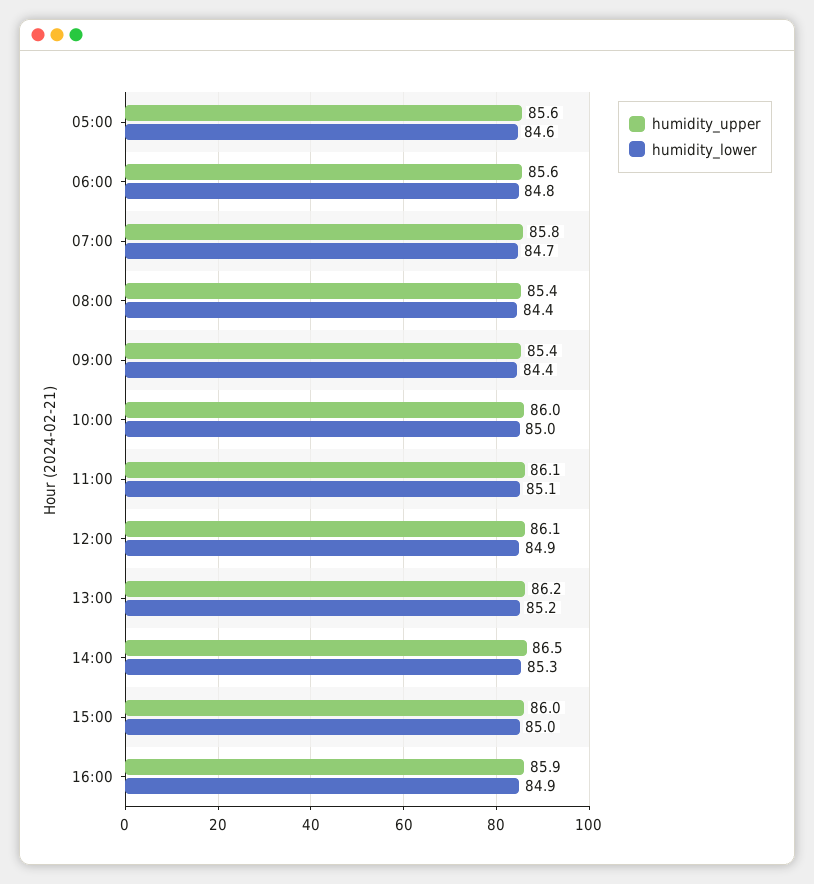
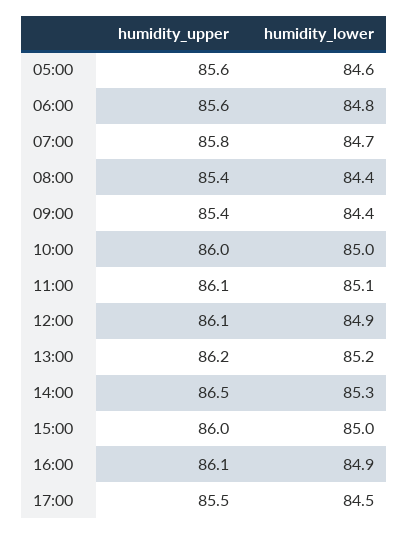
humidity_upper, 16:00: 85.9 -> 86.1
humidity_upper, 17:00: none -> 85.5
humidity_lower, 17:00: none -> 84.5

